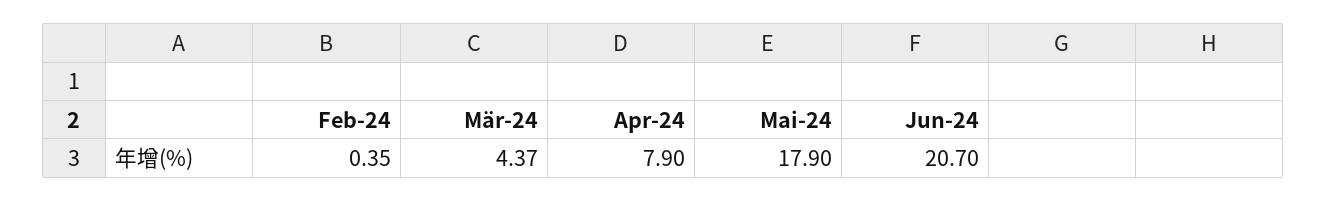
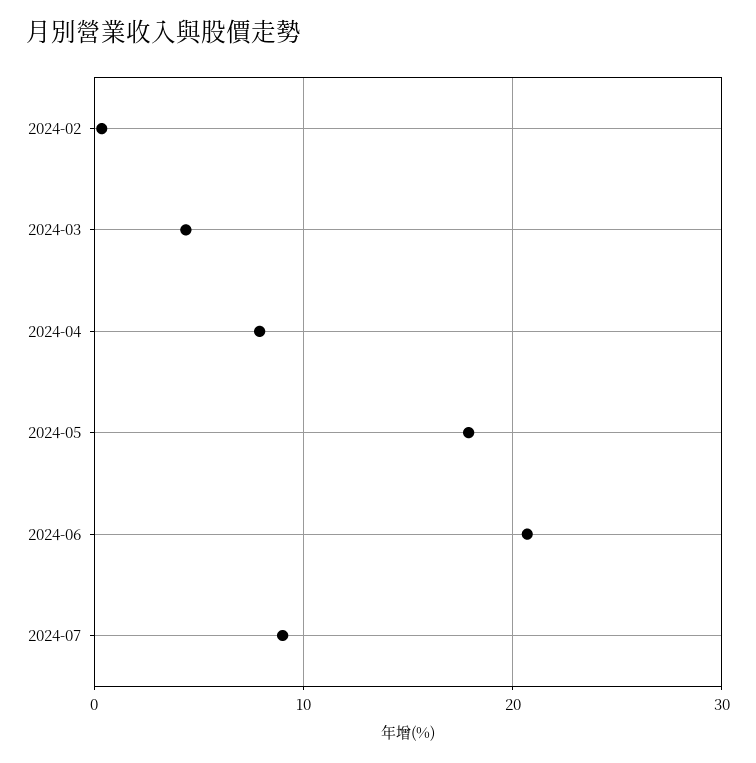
2024-07: none -> 9

